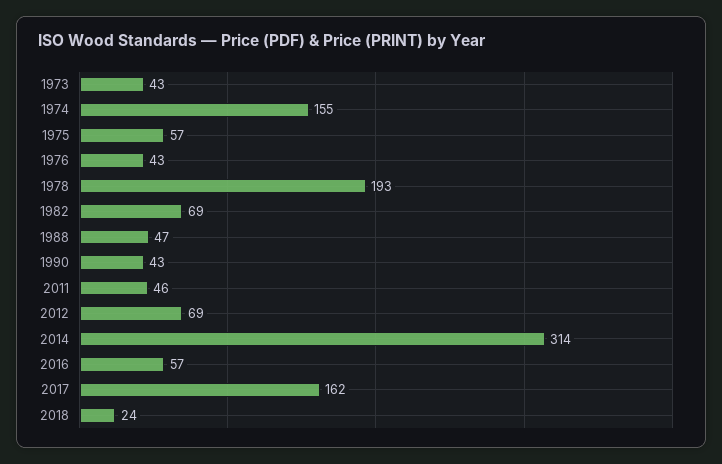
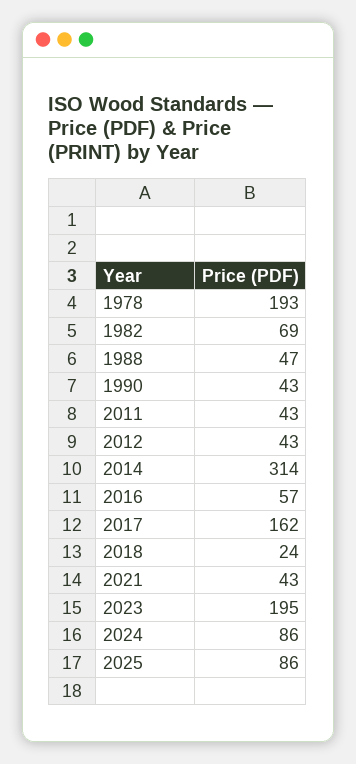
1973: 43 -> none
1974: 155 -> none
1975: 57 -> none
1976: 43 -> none
2011: 46 -> 43
2012: 69 -> 43
2021: none -> 43
2023: none -> 195
2024: none -> 86
2025: none -> 86

